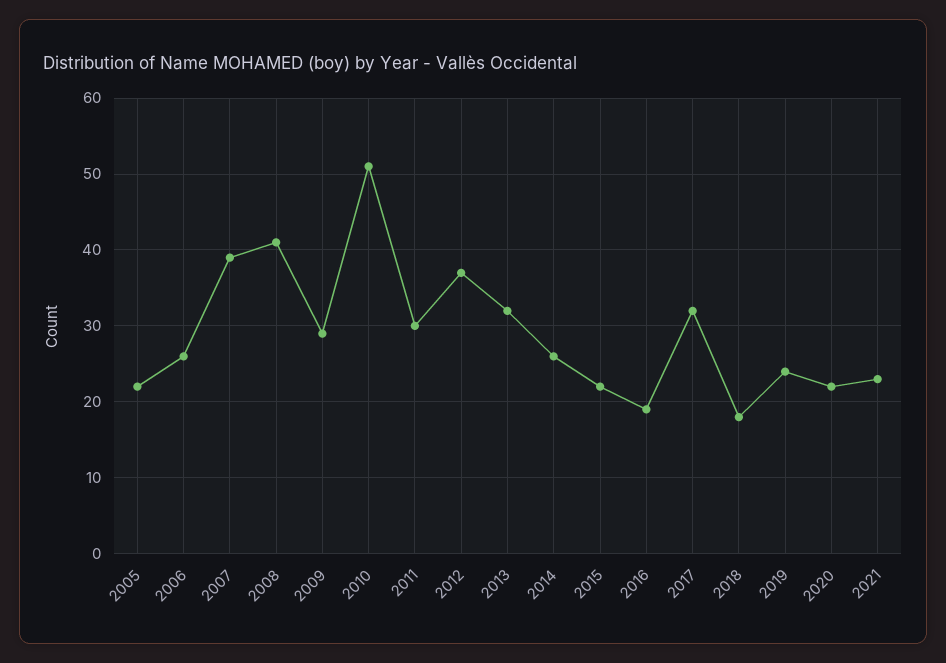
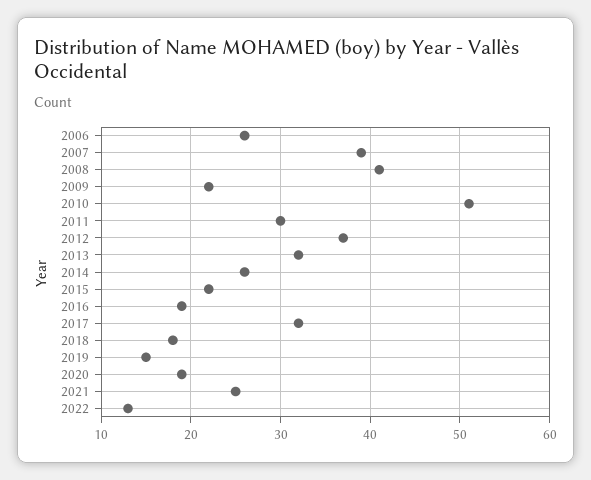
2005: 22 -> none
2009: 29 -> 22
2019: 24 -> 15
2020: 22 -> 19
2021: 23 -> 25
2022: none -> 13

